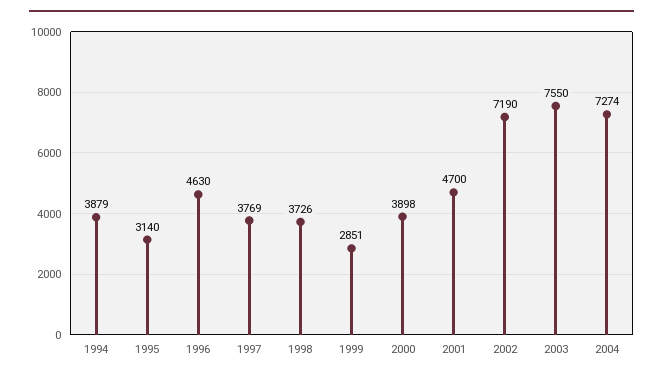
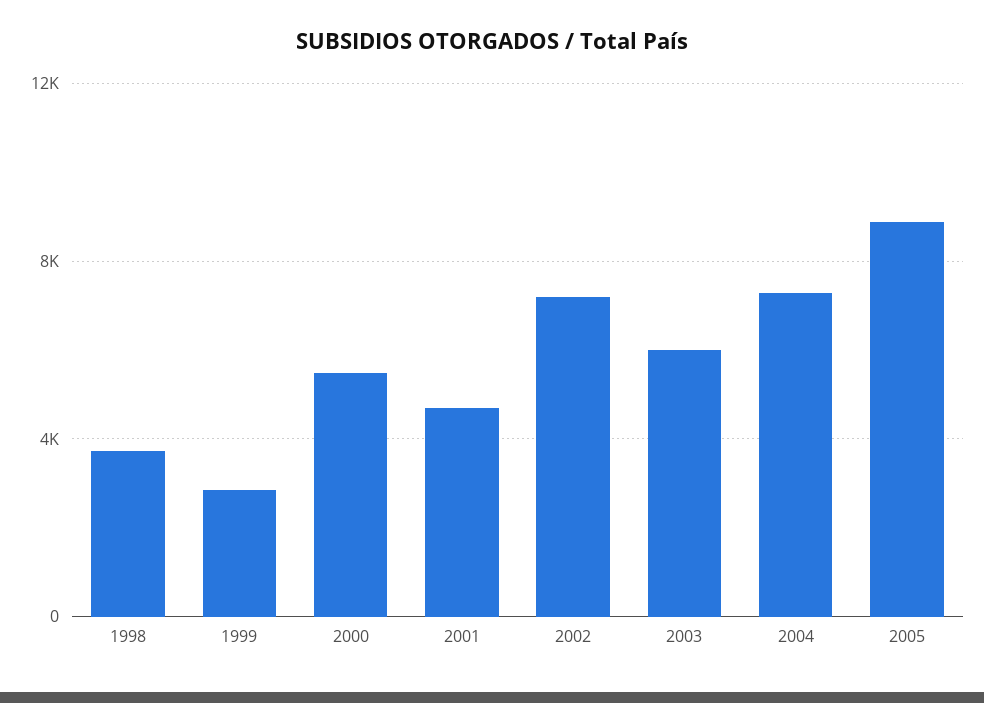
1994: 3879 -> none
1995: 3140 -> none
1996: 4630 -> none
1997: 3769 -> none
2000: 3898 -> 5500
2003: 7550 -> 6000
2005: none -> 9000

